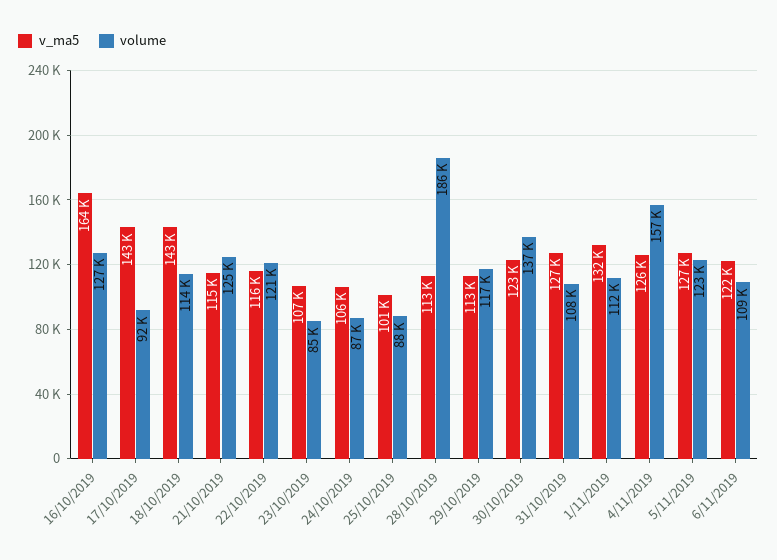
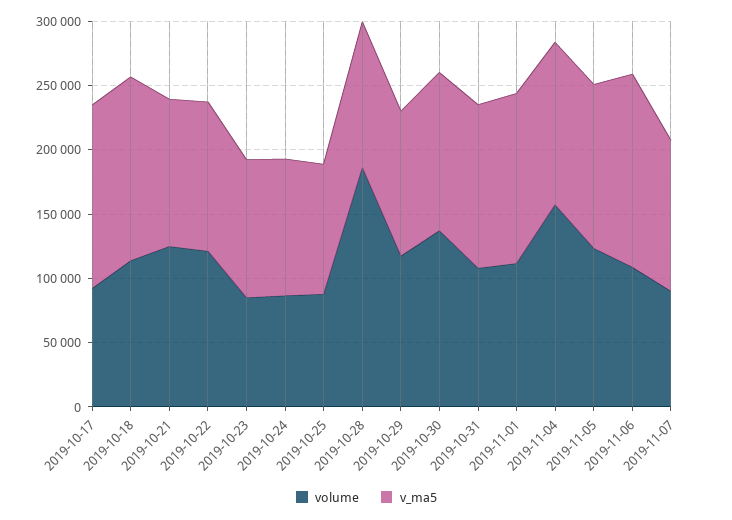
v_ma5, 16/10/2019: 164000 -> none
volume, 16/10/2019: 127000 -> none
v_ma5, 6/11/2019: 122000 -> 150000
volume, 2019-11-07: none -> 90000
v_ma5, 2019-11-07: none -> 120000

